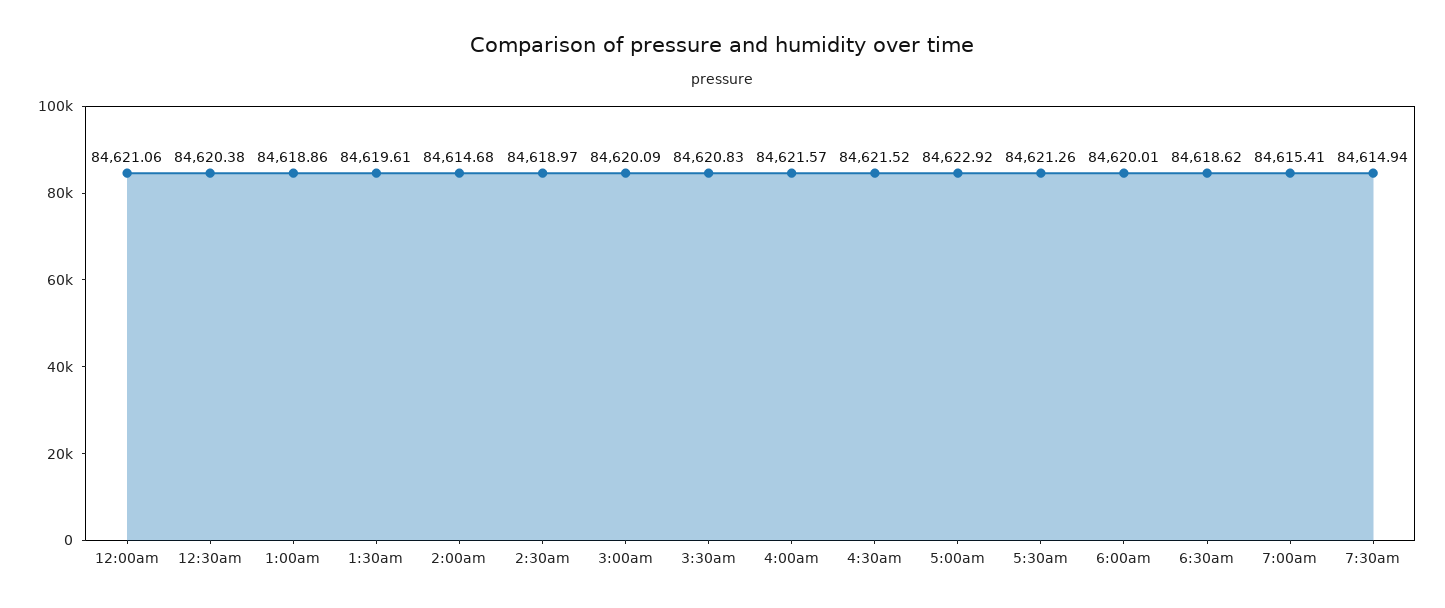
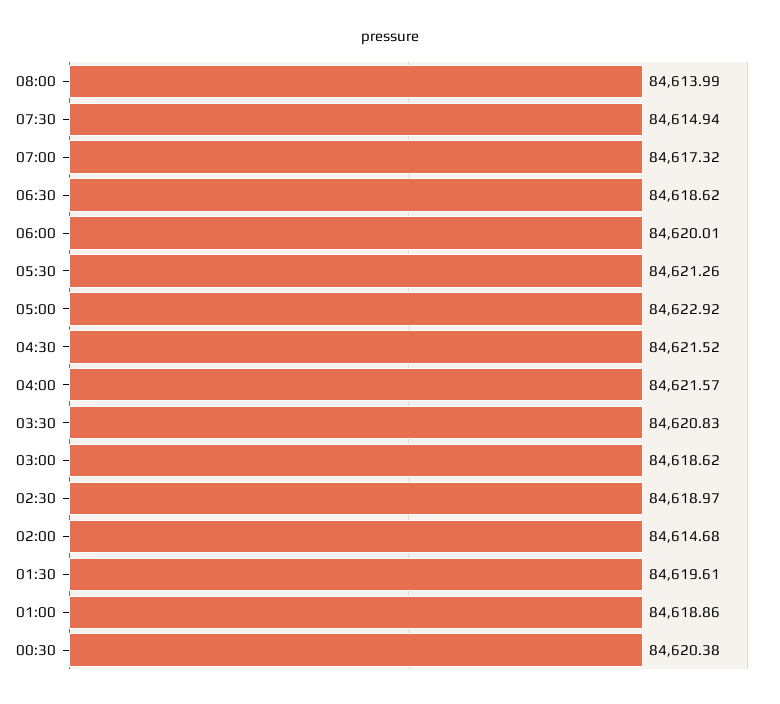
12:00am: 84621.06 -> none
3:00am: 84620.09 -> 84618.62
7:00am: 84615.41 -> 84617.32
08:00: none -> 84613.99

